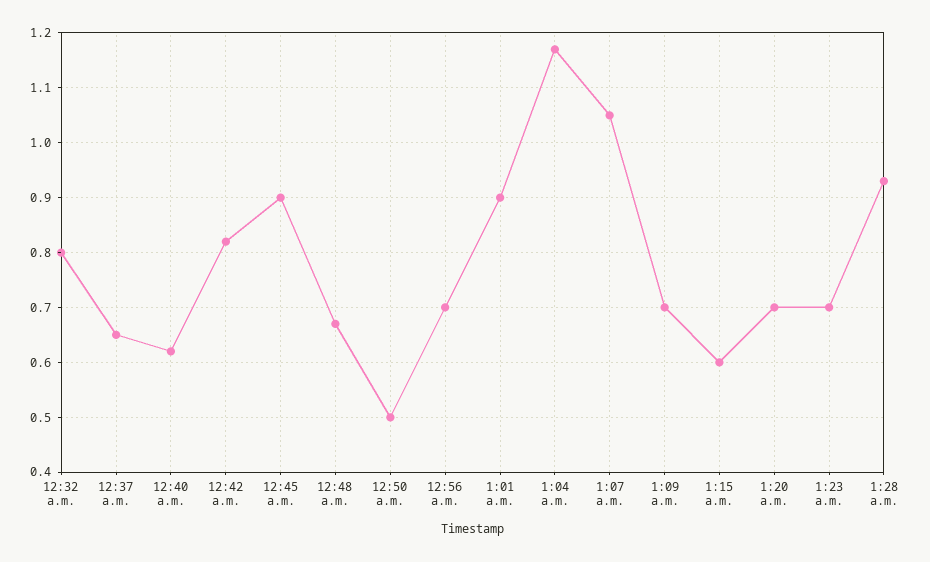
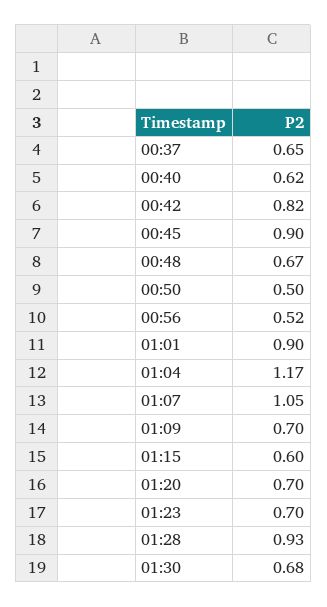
12:32 a.m.: 0.8 -> none
12:56 a.m.: 0.7 -> 0.52
01:30: none -> 0.68

